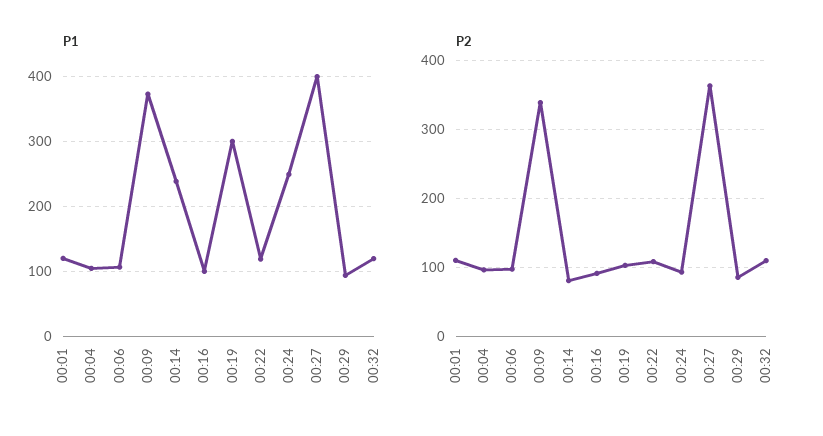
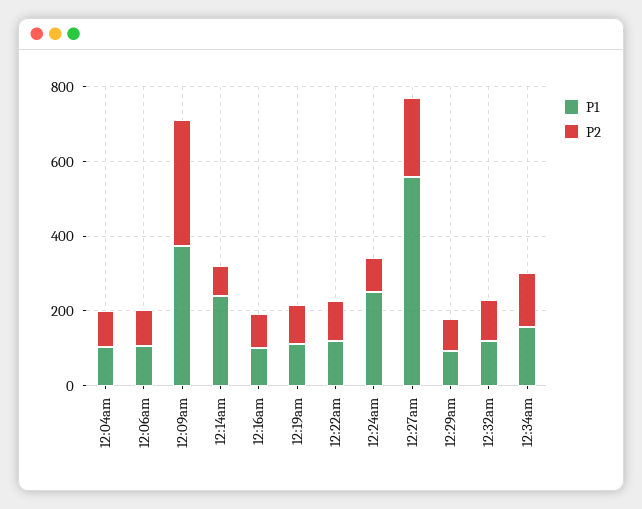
P1, 00:01: 120 -> none
P1, 00:19: 300 -> 100
P1, 00:27: 400 -> 550
P2, 00:01: 110 -> none
P2, 00:27: 360 -> 200
P1, 12:34am: none -> 150
P2, 12:34am: none -> 150

